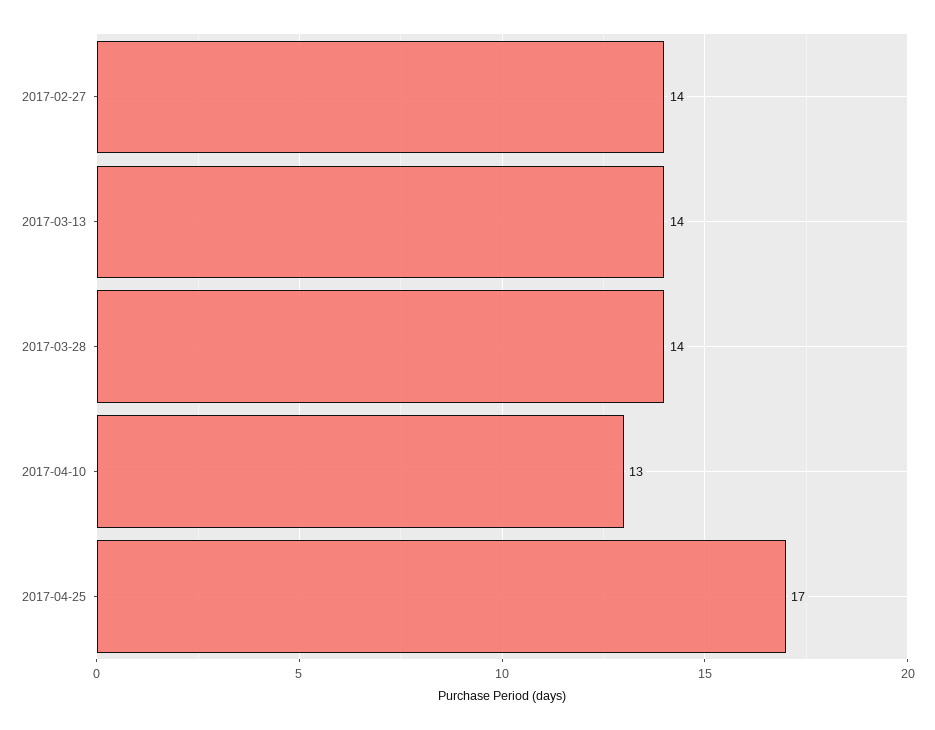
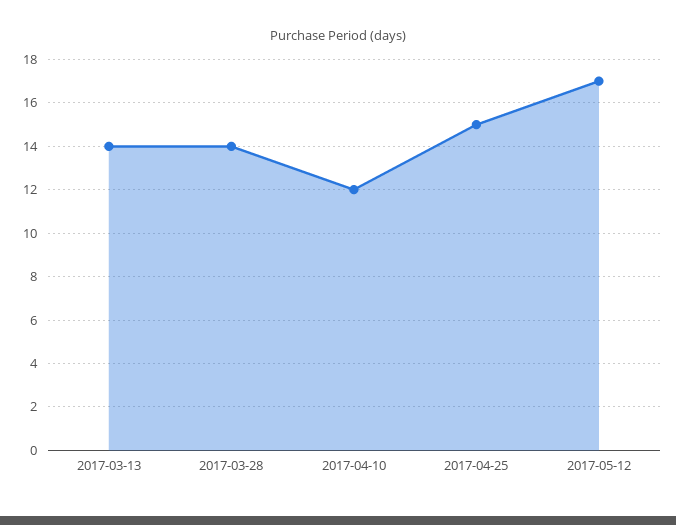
2017-02-27: 14 -> none
2017-04-10: 13 -> 12
2017-04-25: 17 -> 15
2017-05-12: none -> 17

